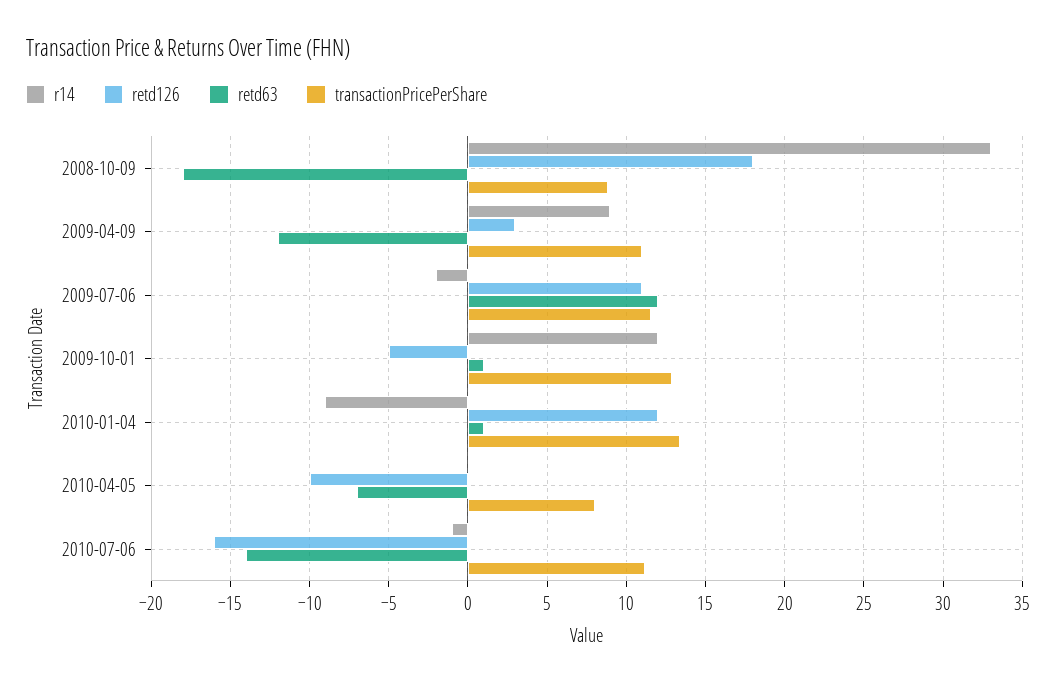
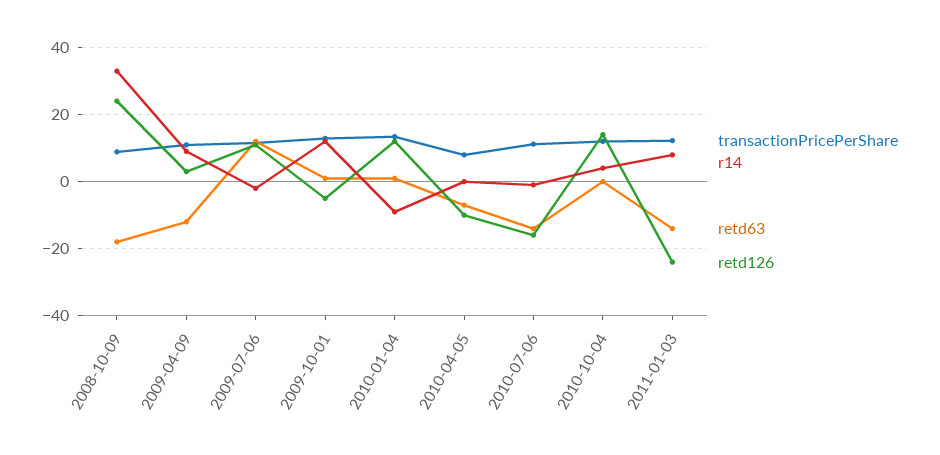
retd126, 2008-10-09: 18 -> 24
transactionPricePerShare, 2010-10-04: none -> 12
r14, 2010-10-04: none -> 4
retd63, 2010-10-04: none -> 0
retd126, 2010-10-04: none -> 14
transactionPricePerShare, 2011-01-03: none -> 12
r14, 2011-01-03: none -> 8
retd63, 2011-01-03: none -> -14
retd126, 2011-01-03: none -> -24

